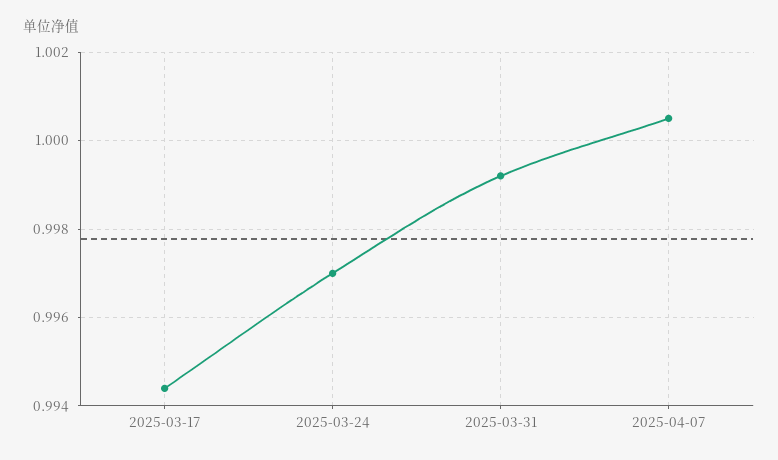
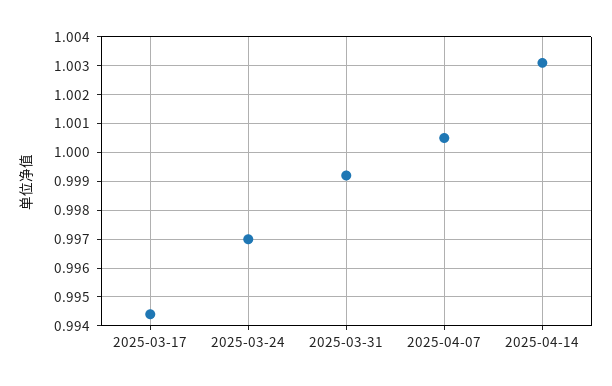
2025-04-14: none -> 1.003

